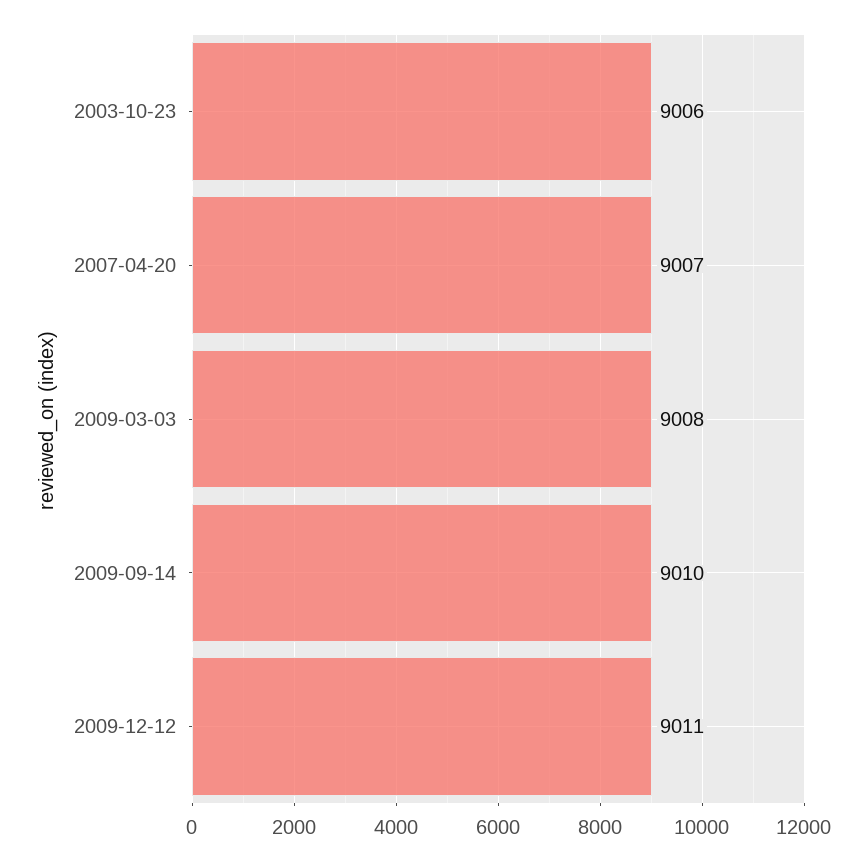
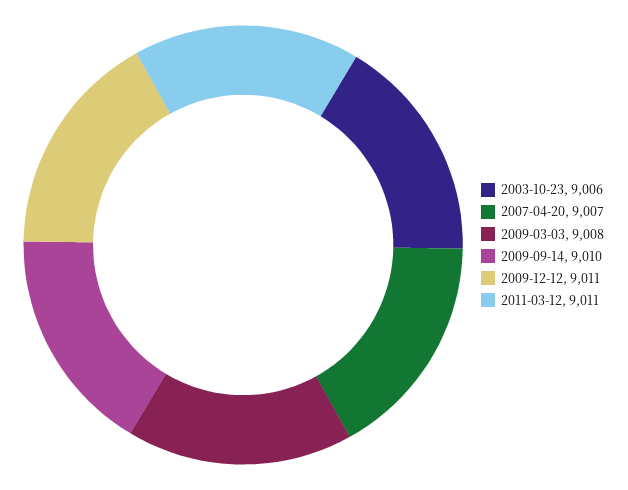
2011-03-12: none -> 9011

